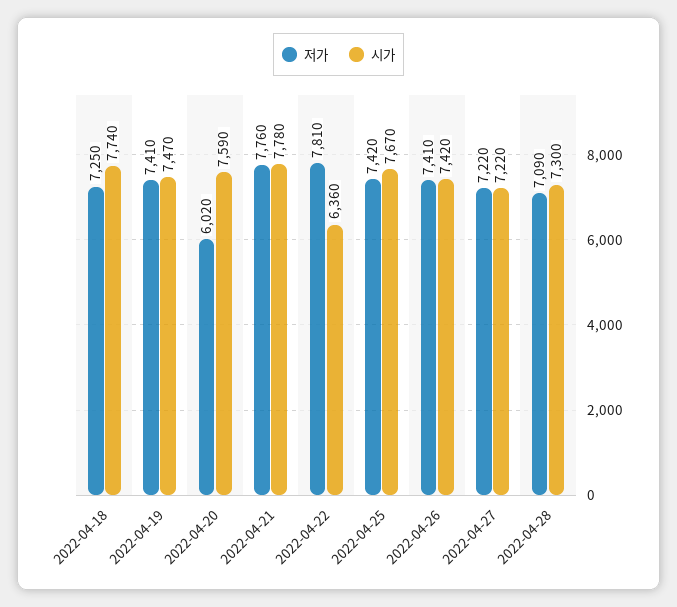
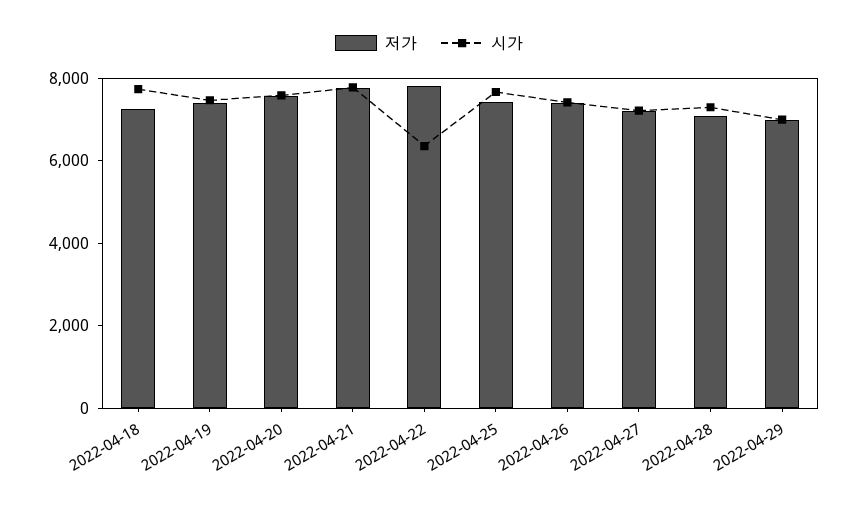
저가, 2022-04-20: 6020 -> 7500
저가, 2022-04-29: none -> 7000
시가, 2022-04-29: none -> 7000

